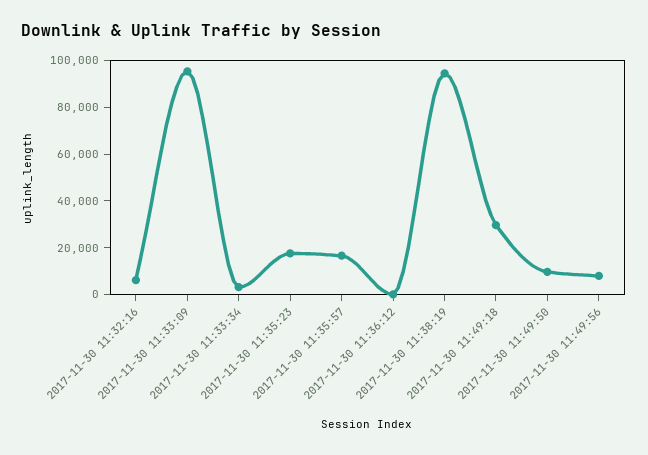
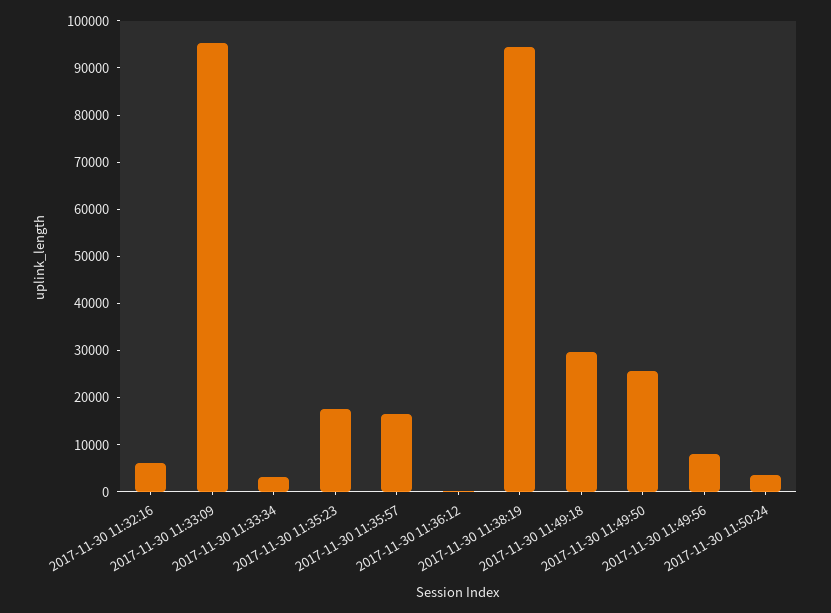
2017-11-30 11:49:50: 10000 -> 26000
2017-11-30 11:50:24: none -> 4000

